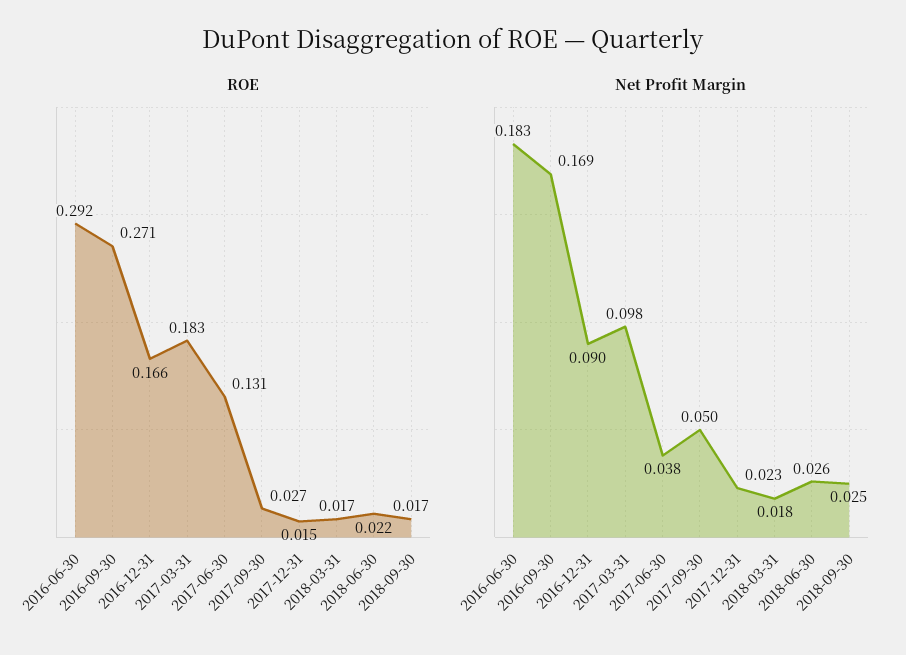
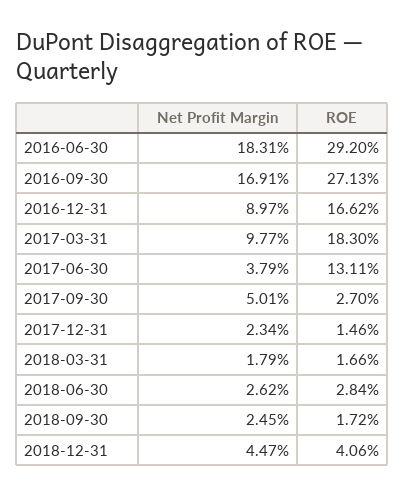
ROE, 2018-06-30: 0.022 -> 0.0284
Net Profit Margin, 2018-12-31: none -> 0.0447
ROE, 2018-12-31: none -> 0.0406

